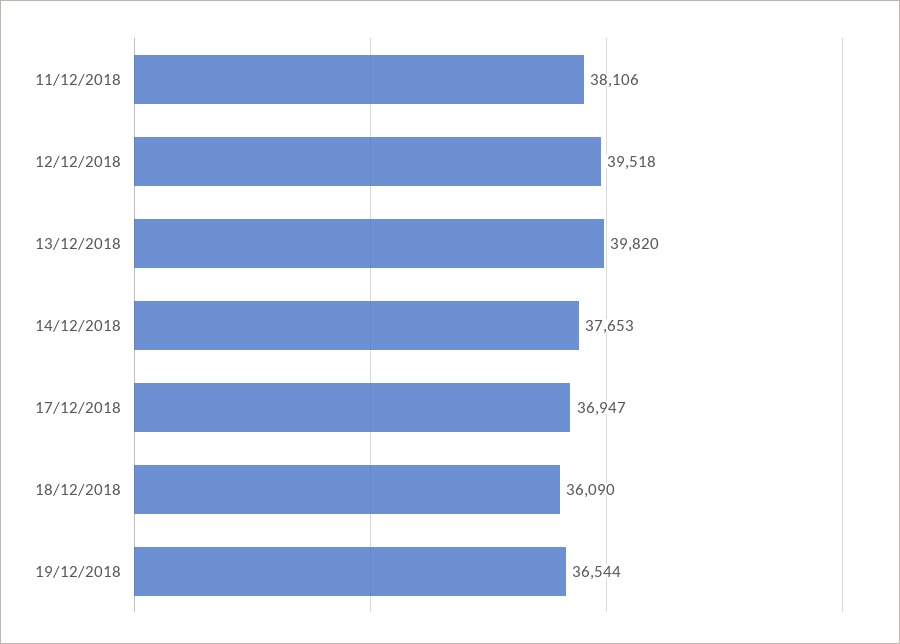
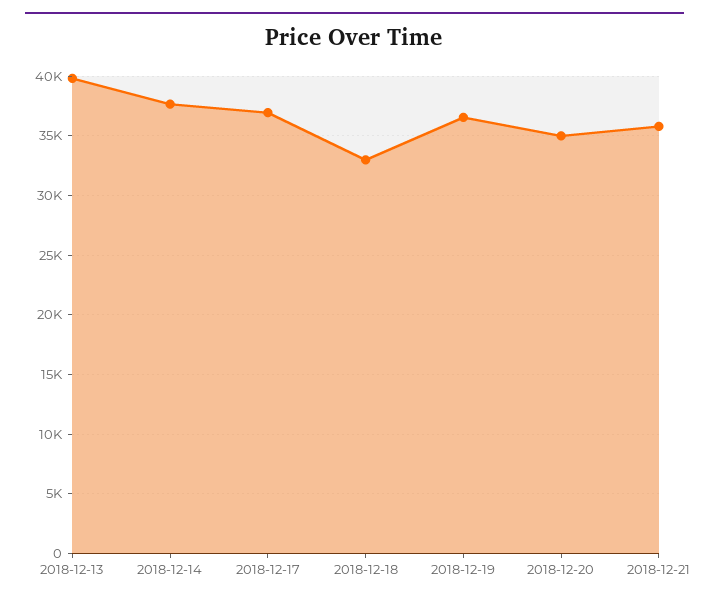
11/12/2018: 38106 -> none
12/12/2018: 39518 -> none
18/12/2018: 36090 -> 33000
2018-12-20: none -> 35000
2018-12-21: none -> 36000

